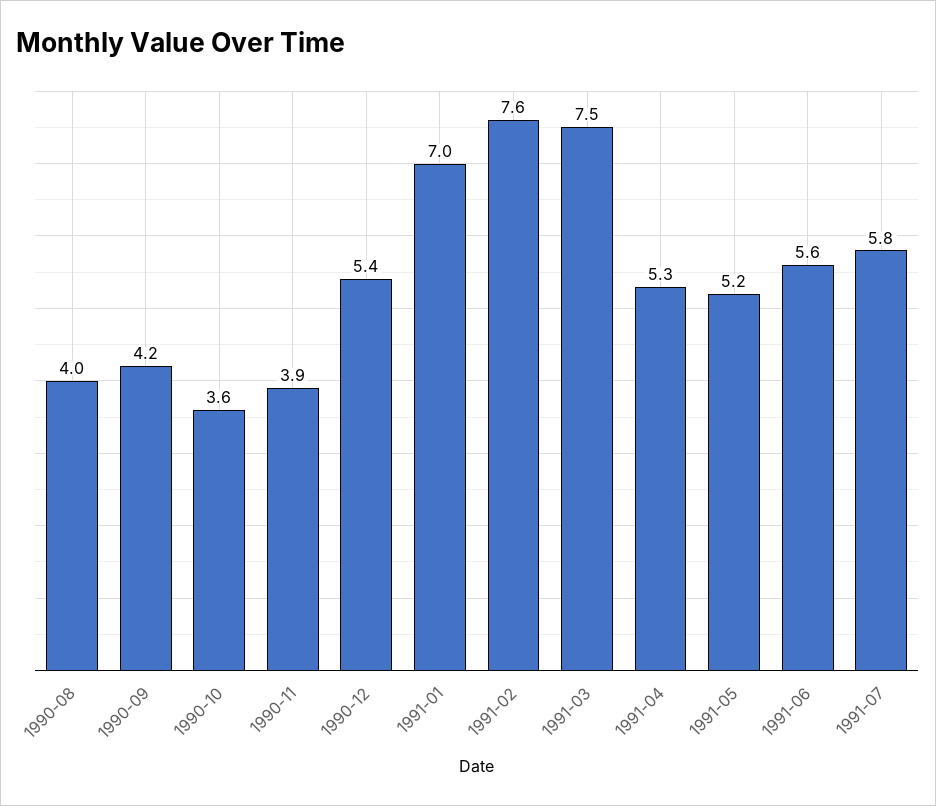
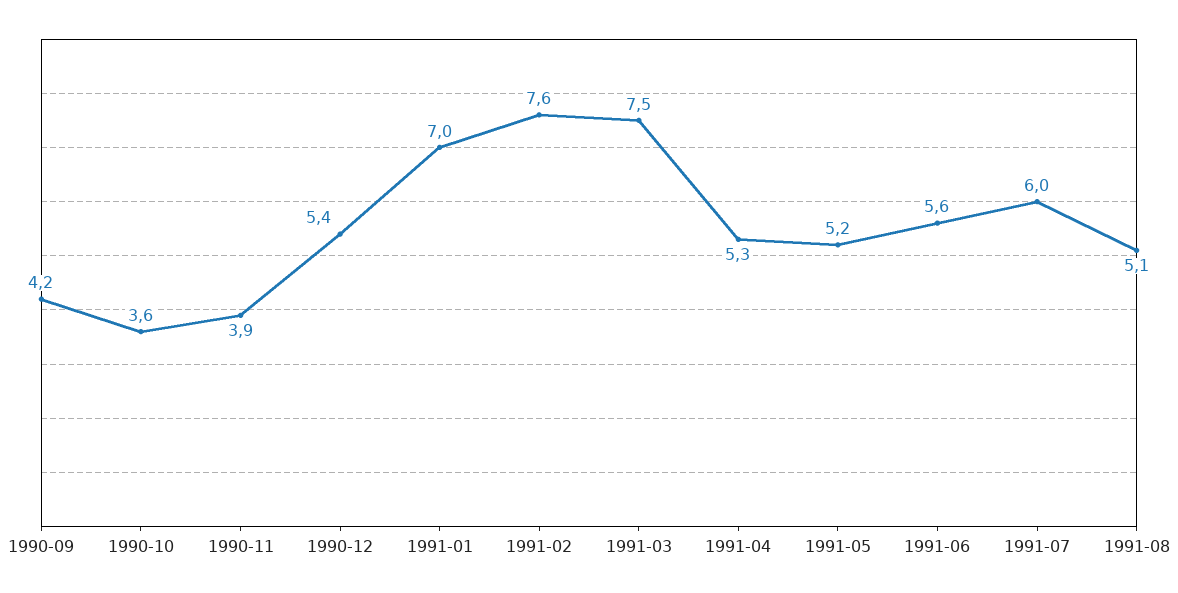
1990-08: 4 -> none
1991-07: 5.8 -> 6
1991-08: none -> 5.1

